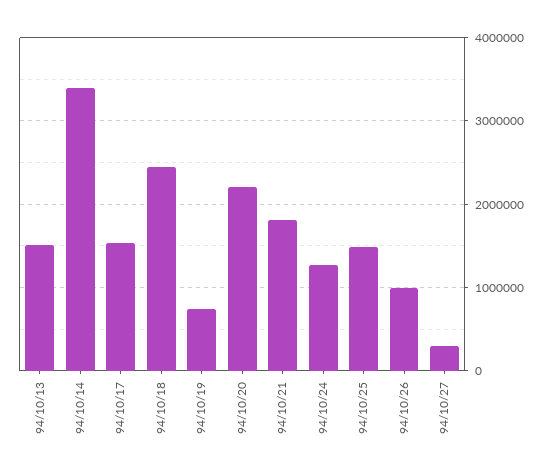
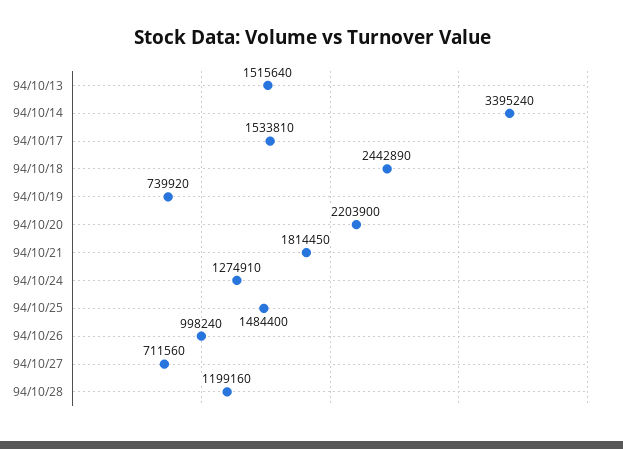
94/10/27: 300000 -> 711560
94/10/28: none -> 1199160

